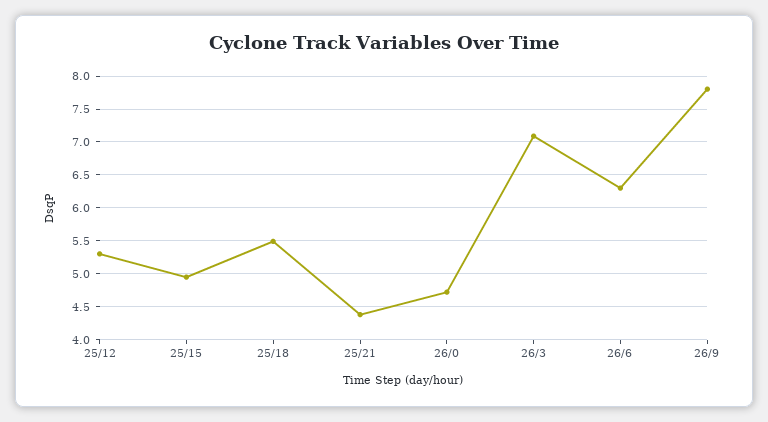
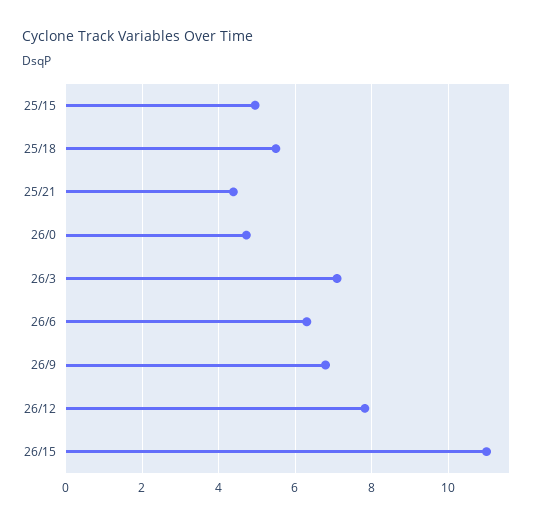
25/12: 5.3 -> none
26/9: 7.8 -> 6.8
26/12: none -> 7.8
26/15: none -> 11

